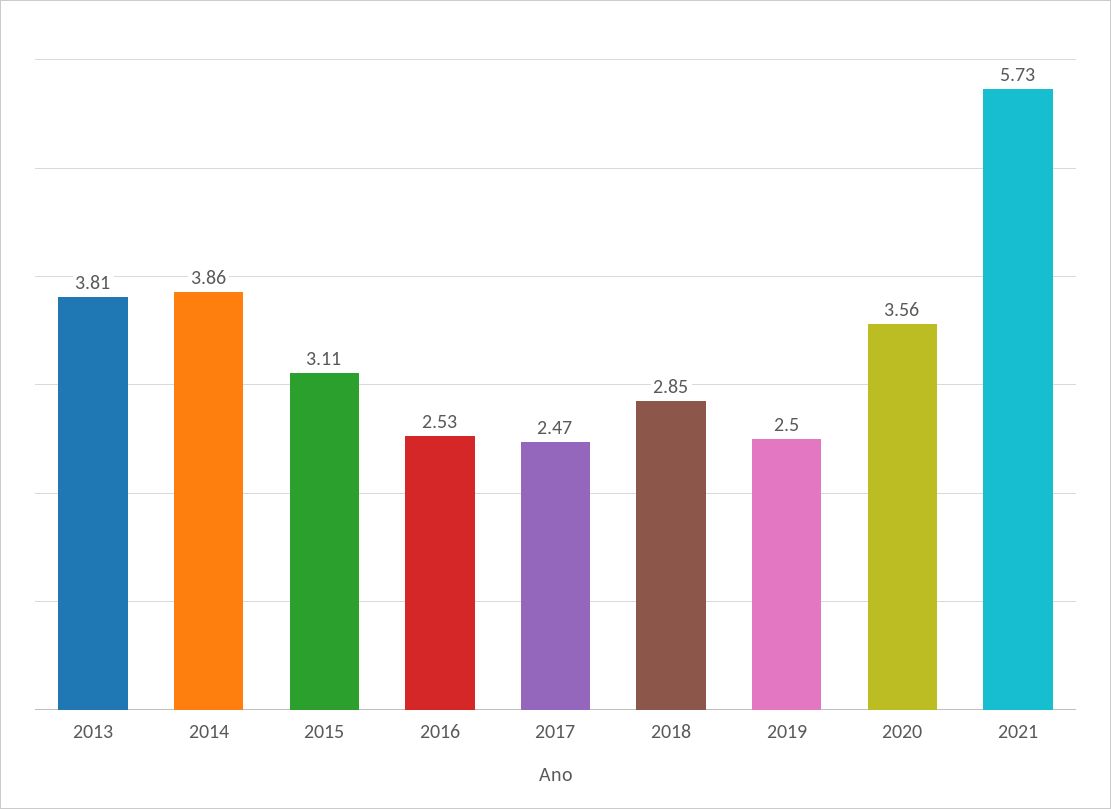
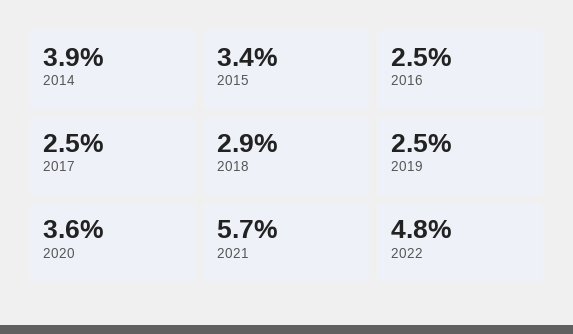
2013: 3.81 -> none
2015: 3.11 -> 3.4
2022: none -> 4.8

